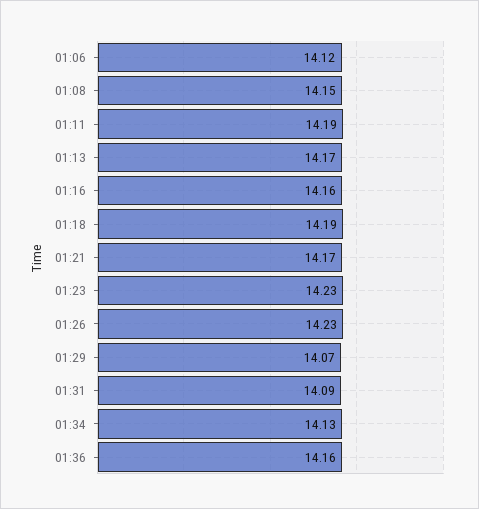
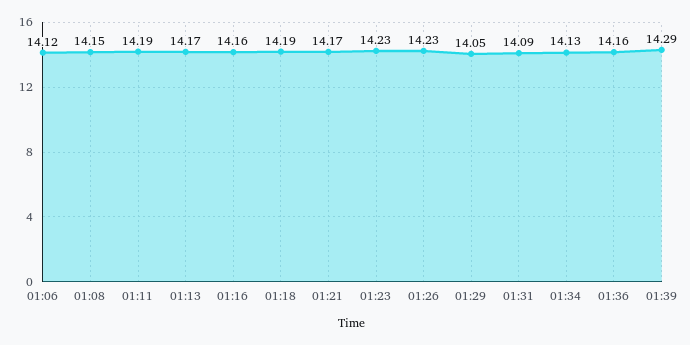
01:29: 14.07 -> 14.05
01:39: none -> 14.29

